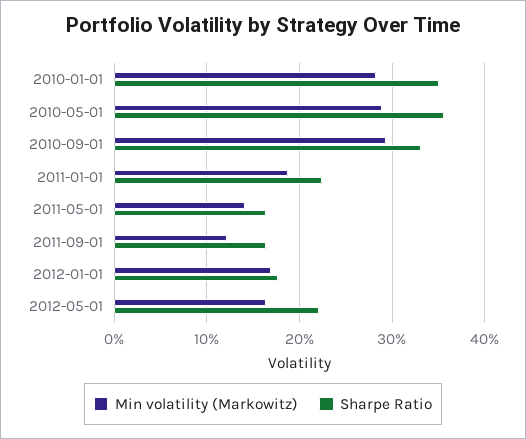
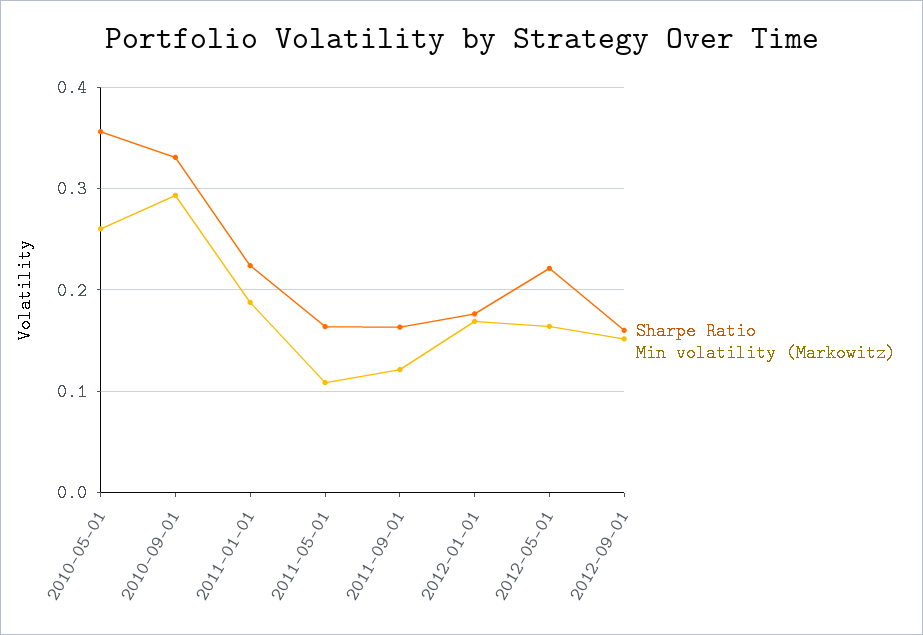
Min volatility (Markowitz), 2010-01-01: 0.28 -> none
Sharpe Ratio, 2010-01-01: 0.35 -> none
Min volatility (Markowitz), 2010-05-01: 0.29 -> 0.26
Min volatility (Markowitz), 2011-05-01: 0.14 -> 0.11
Sharpe Ratio, 2012-09-01: none -> 0.16
Min volatility (Markowitz), 2012-09-01: none -> 0.15

